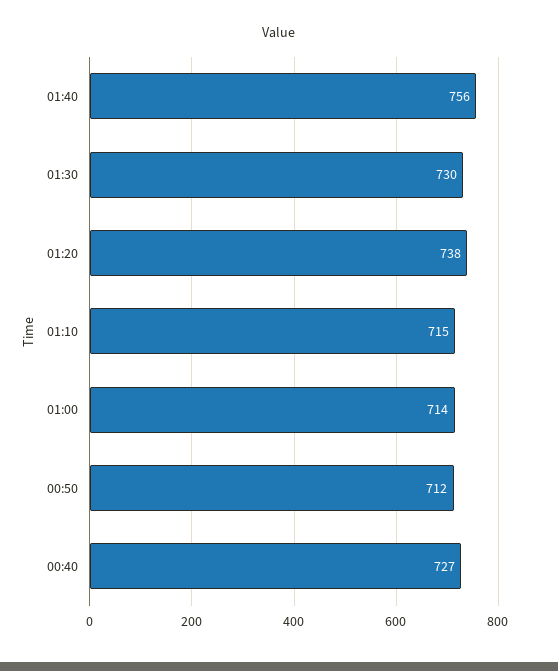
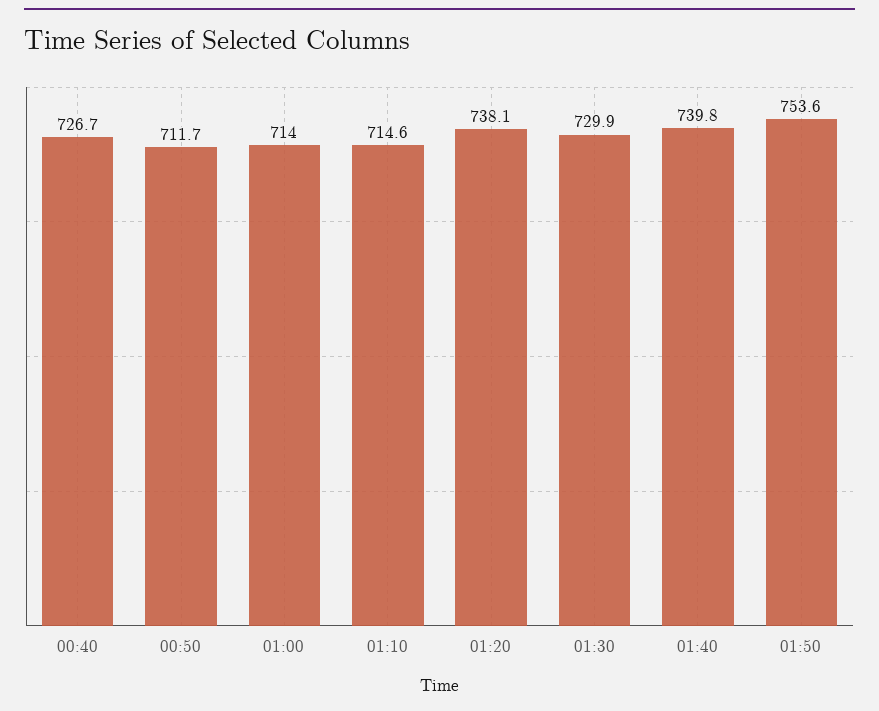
01:40: 756 -> 739.8
01:50: none -> 753.6

